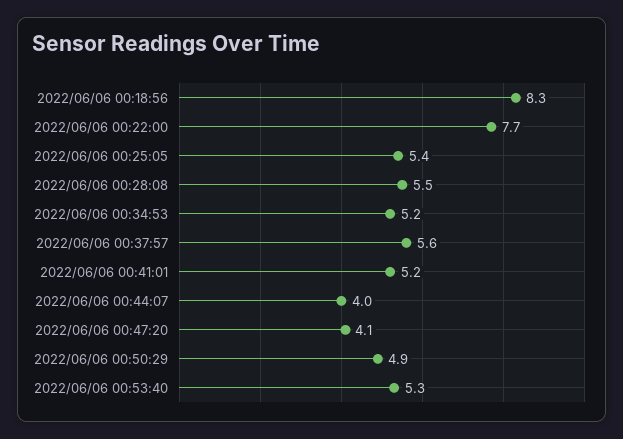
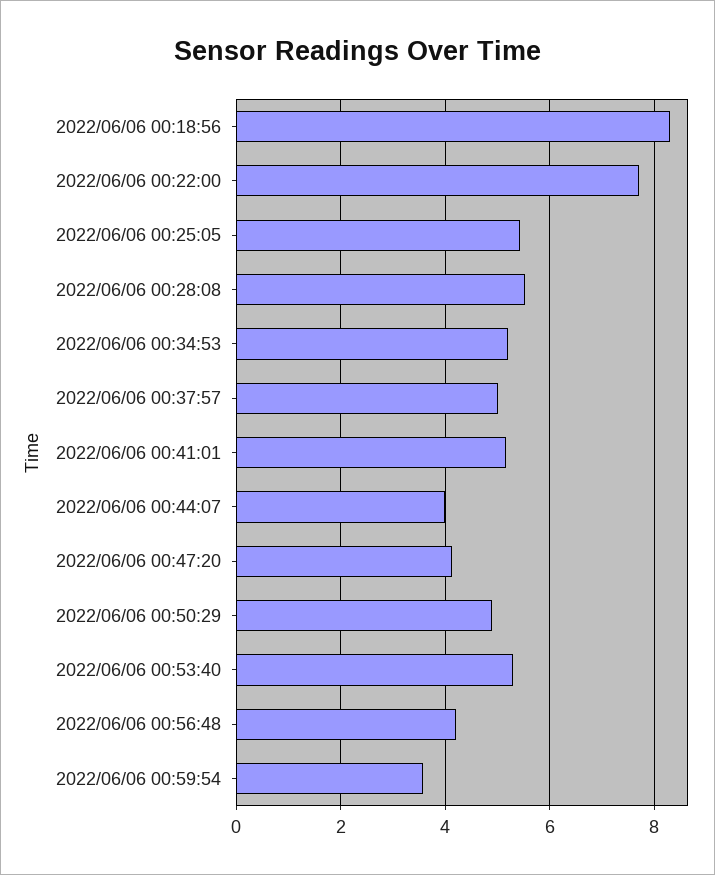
2022/06/06 00:37:57: 5.6 -> 5
2022/06/06 00:56:48: none -> 4.2
2022/06/06 00:59:54: none -> 3.6

